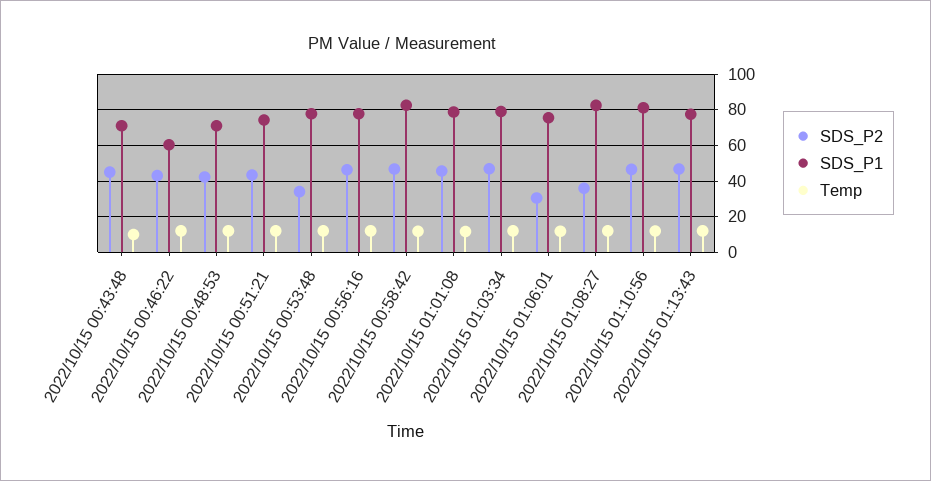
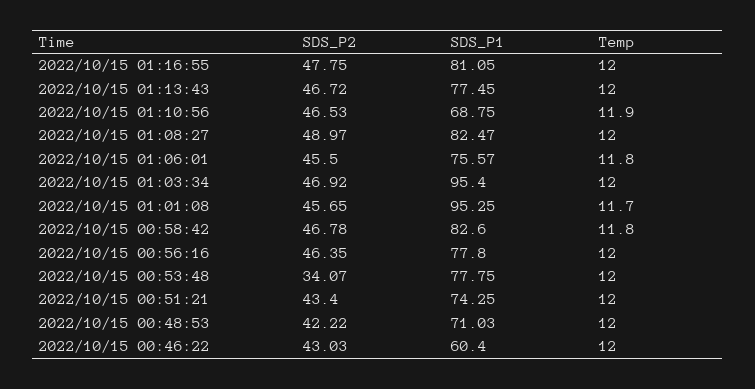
SDS_P2, 2022/10/15 00:43:48: 45 -> none
SDS_P1, 2022/10/15 00:43:48: 70 -> none
Temp, 2022/10/15 00:43:48: 10 -> none
SDS_P1, 2022/10/15 01:01:08: 80 -> 95.25
SDS_P1, 2022/10/15 01:03:34: 80 -> 95.4
SDS_P2, 2022/10/15 01:06:01: 30 -> 45.5
SDS_P2, 2022/10/15 01:08:27: 35 -> 48.97
SDS_P1, 2022/10/15 01:10:56: 80 -> 68.75
SDS_P2, 2022/10/15 01:16:55: none -> 47.75
SDS_P1, 2022/10/15 01:16:55: none -> 81.05
Temp, 2022/10/15 01:16:55: none -> 12

